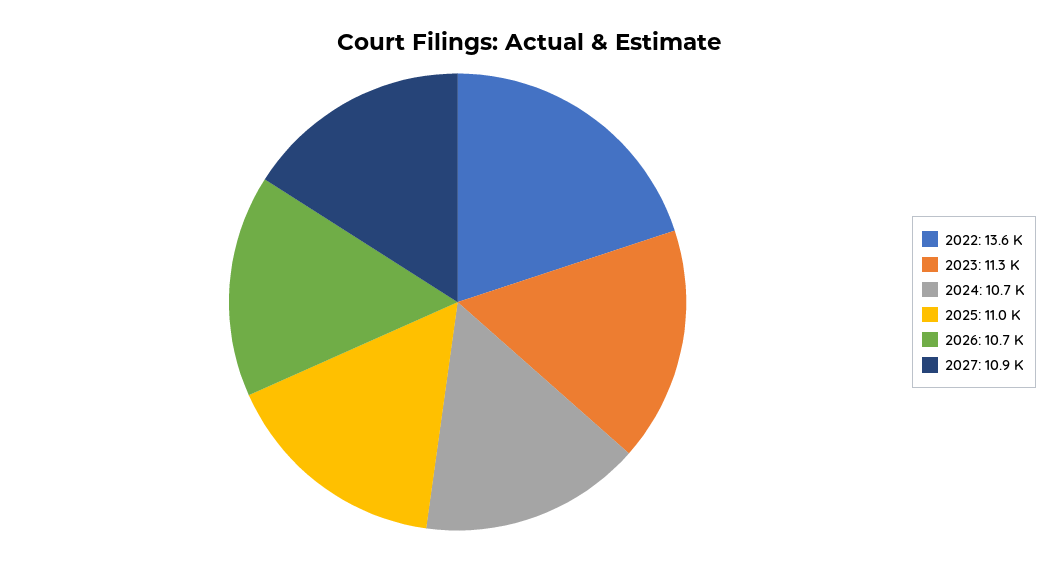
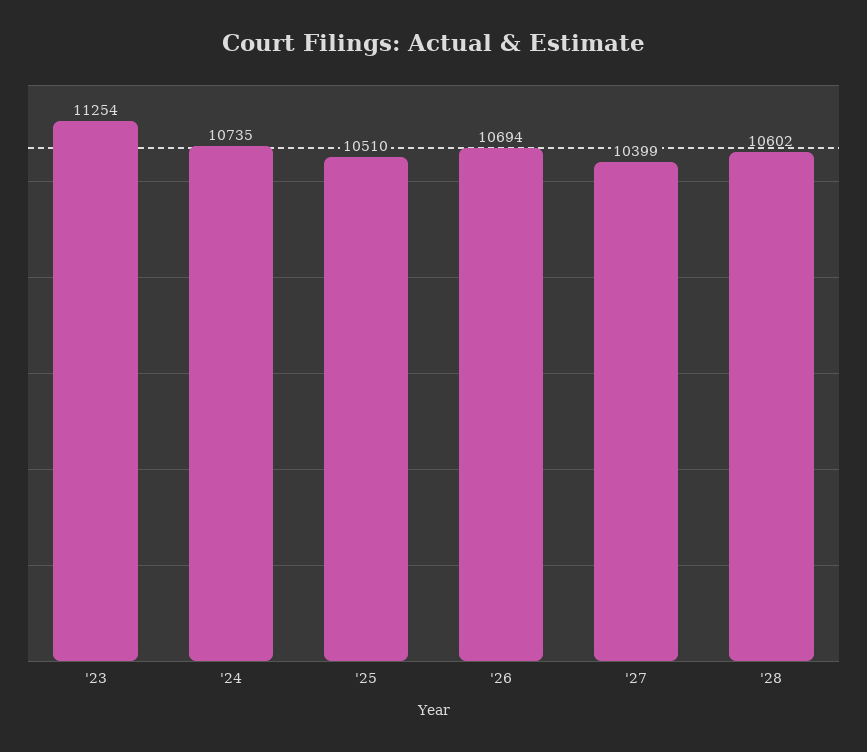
2022: 13600 -> none
2025: 11000 -> 10510
2027: 10900 -> 10399
'28: none -> 10602

